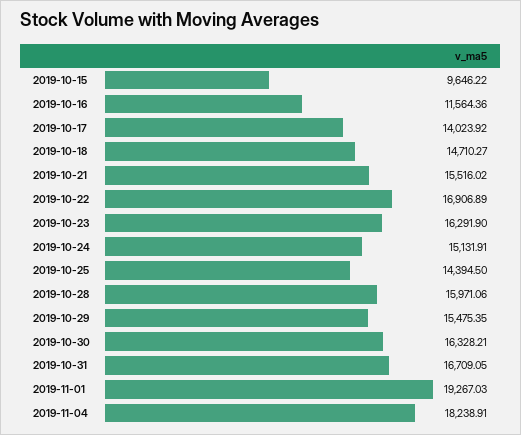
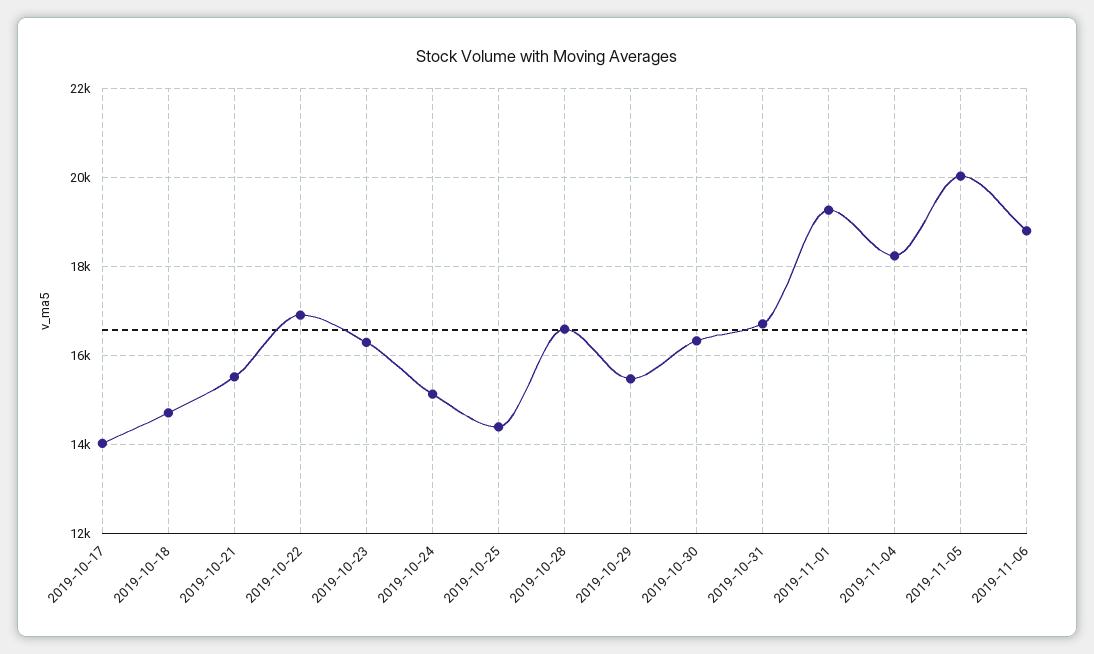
2019-10-15: 9646.22 -> none
2019-10-16: 11564.36 -> none
2019-10-28: 15971.06 -> 16600
2019-11-05: none -> 20000
2019-11-06: none -> 18800

